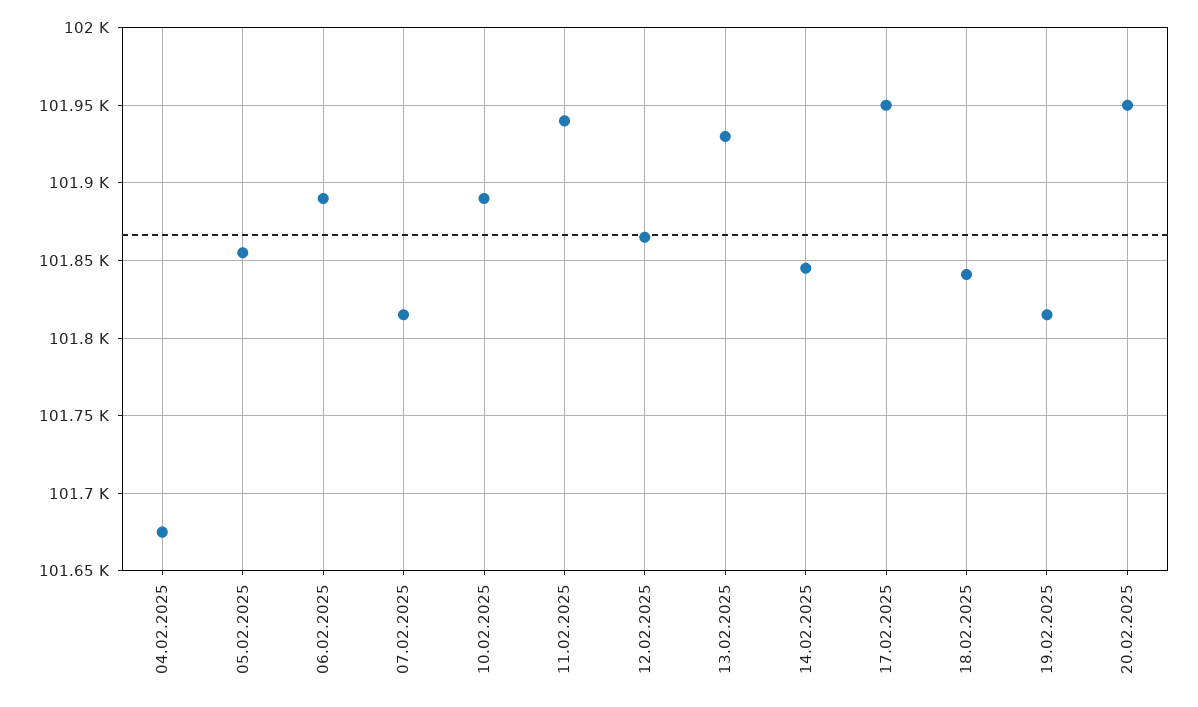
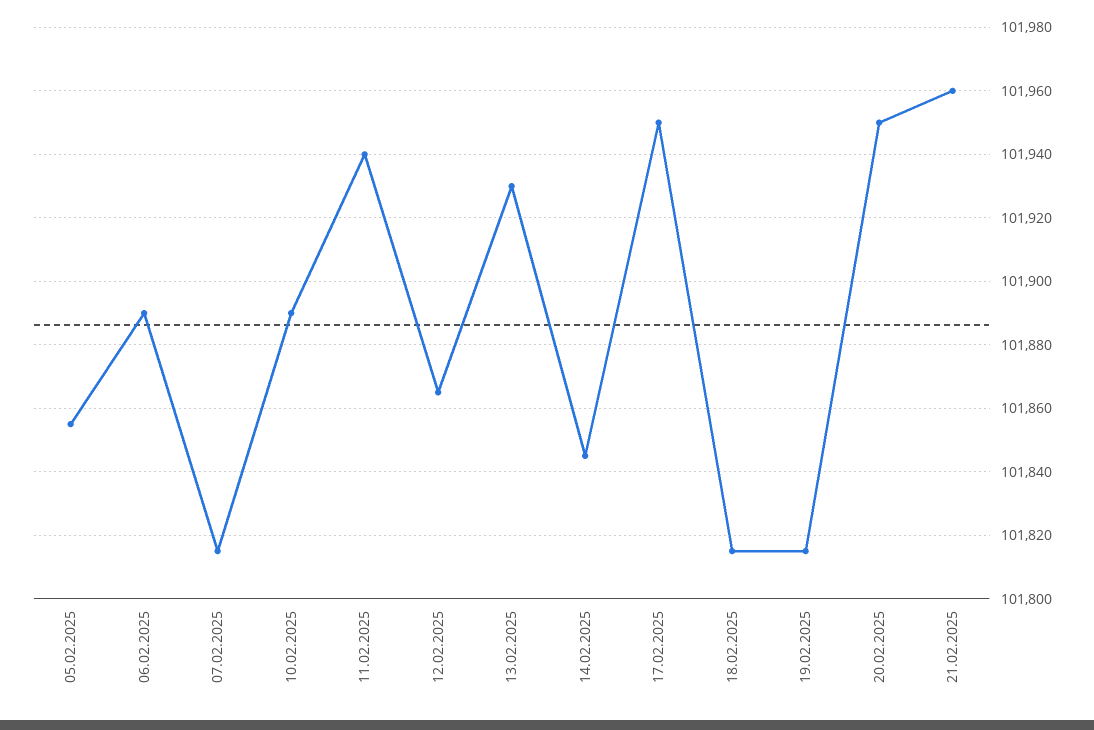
04.02.2025: 101675 -> none
18.02.2025: 101840 -> 101815
21.02.2025: none -> 101960

